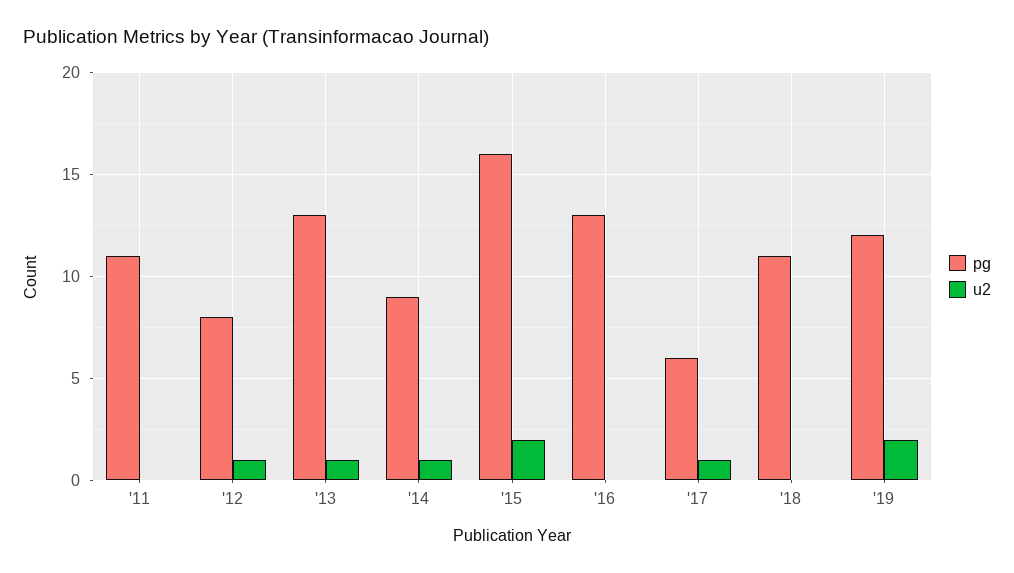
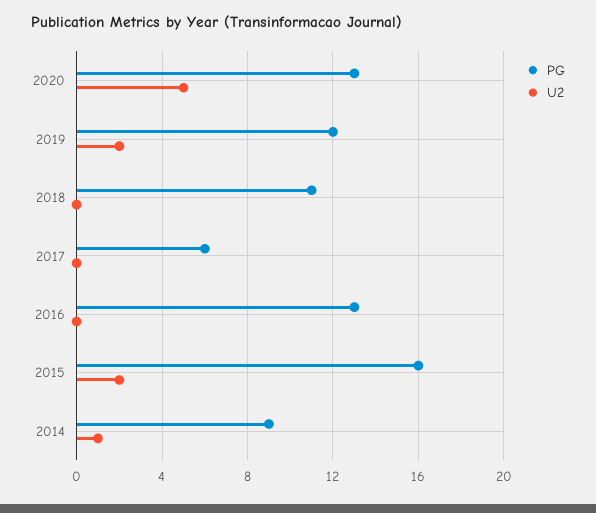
pg, '11: 11 -> none
u2, '11: 0 -> none
pg, '12: 8 -> none
u2, '12: 1 -> none
pg, '13: 13 -> none
u2, '13: 1 -> none
u2, '17: 1 -> 0
pg, 2020: none -> 13
u2, 2020: none -> 5

